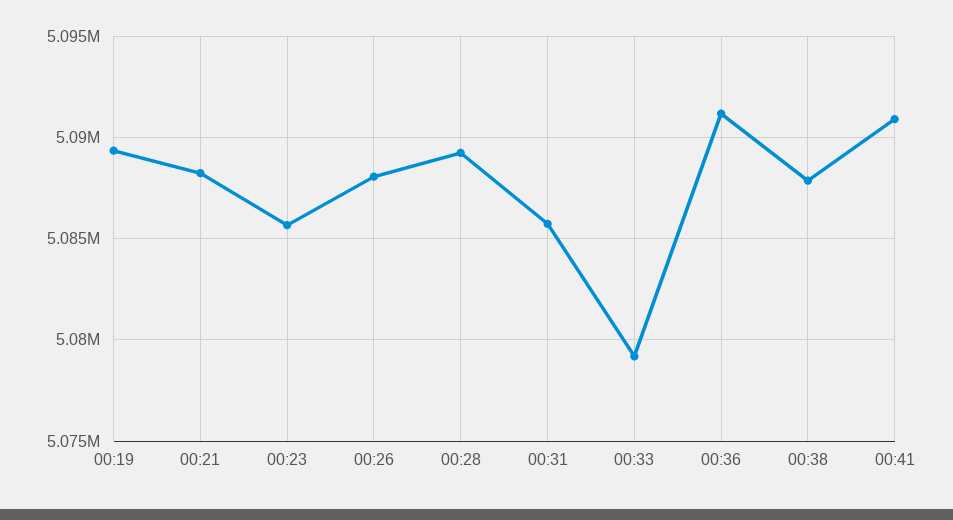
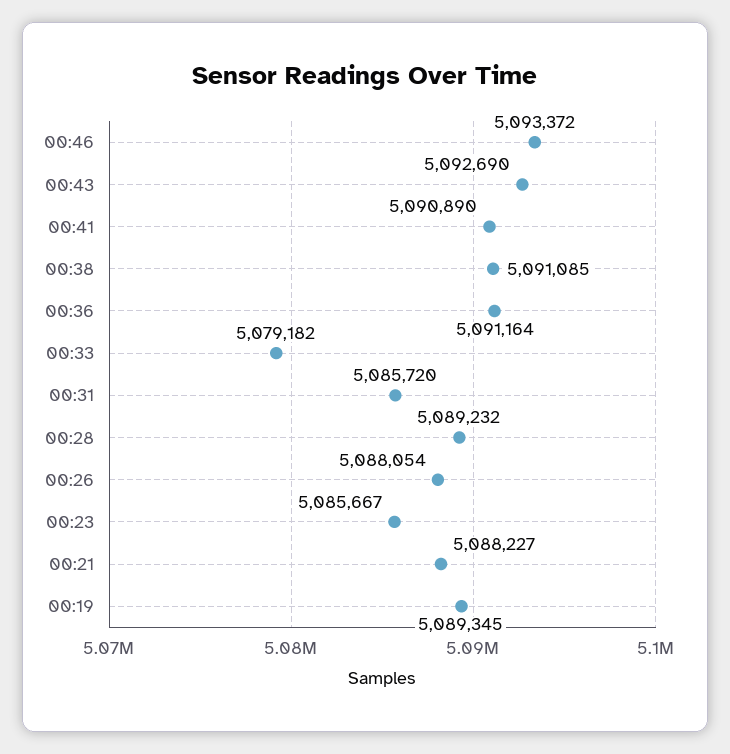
00:38: 5088000 -> 5091085
00:46: none -> 5093372
00:43: none -> 5092690

